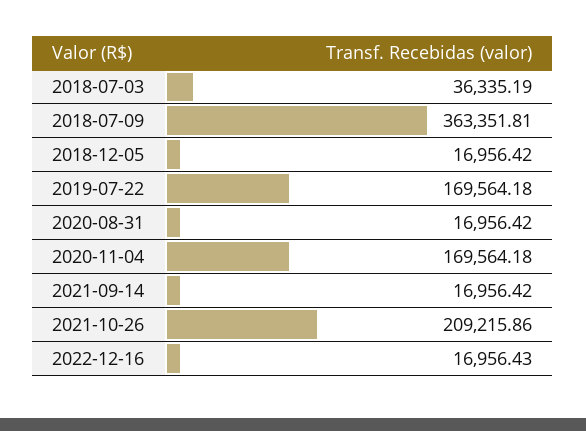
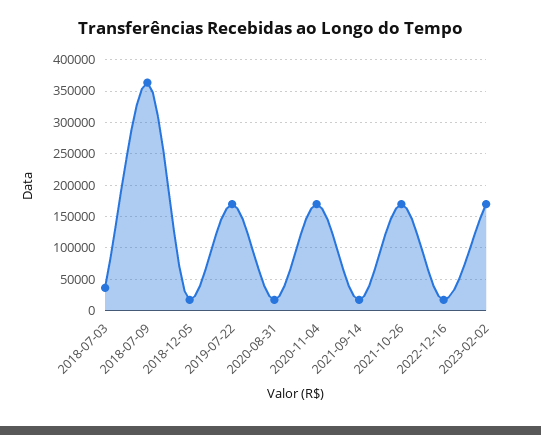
2021-10-26: 209215.86 -> 170000
2023-02-02: none -> 170000

